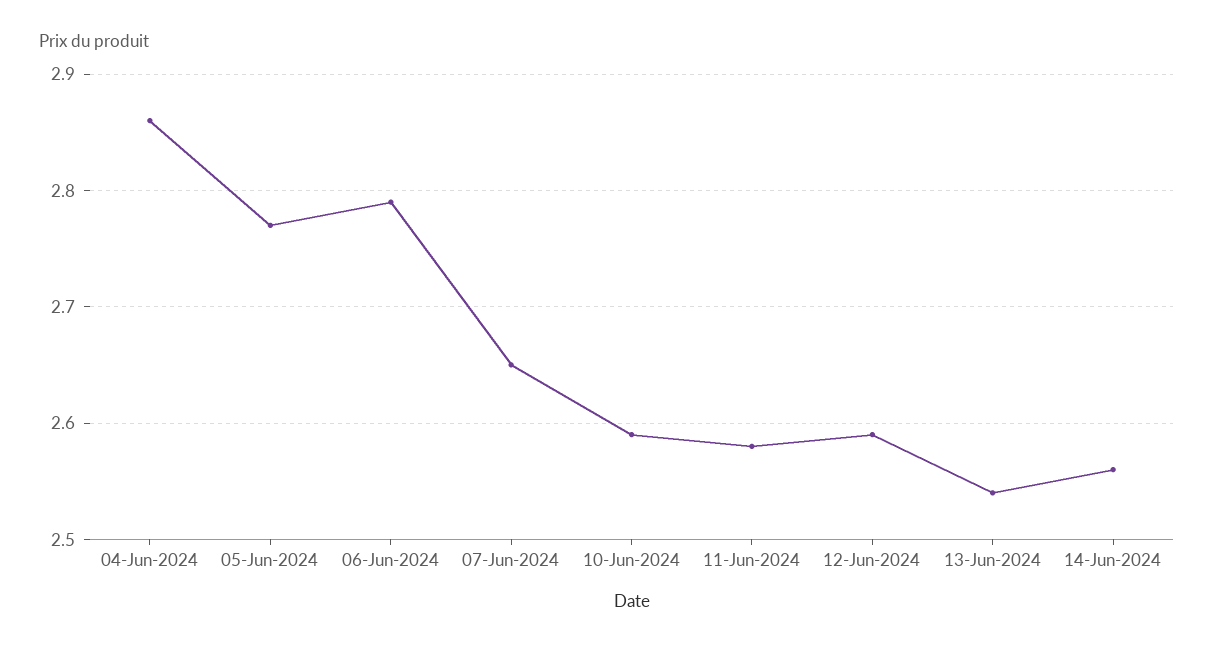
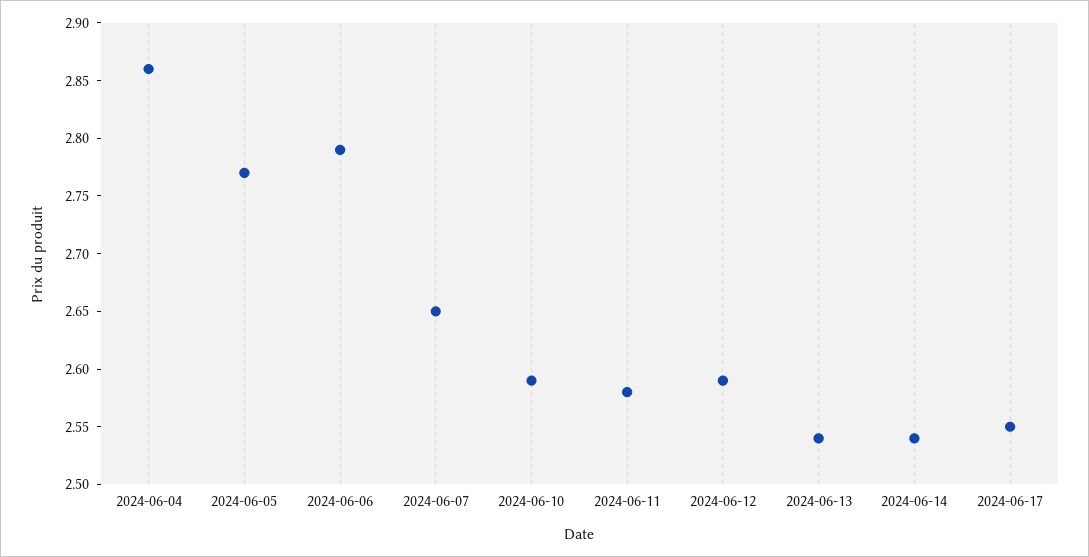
14-Jun-2024: 2.56 -> 2.54
2024-06-17: none -> 2.55

